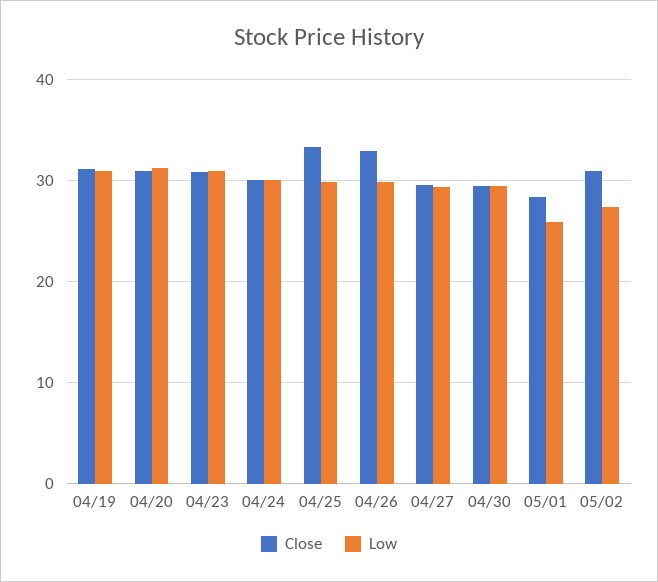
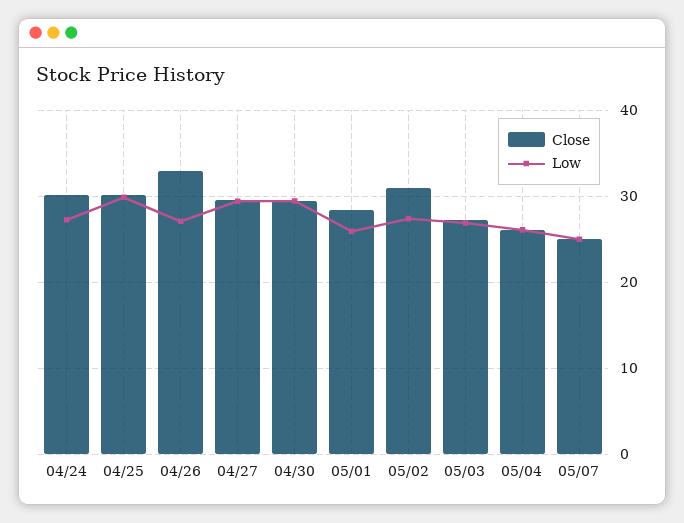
Close, 04/19: 31 -> none
Low, 04/19: 31 -> none
Close, 04/20: 31 -> none
Low, 04/20: 31 -> none
Close, 04/23: 31 -> none
Low, 04/23: 31 -> none
Low, 04/24: 30 -> 27
Close, 04/25: 33 -> 30
Low, 04/26: 30 -> 27
Close, 05/03: none -> 27
Low, 05/03: none -> 27
Close, 05/04: none -> 26
Low, 05/04: none -> 26
Close, 05/07: none -> 25
Low, 05/07: none -> 25

